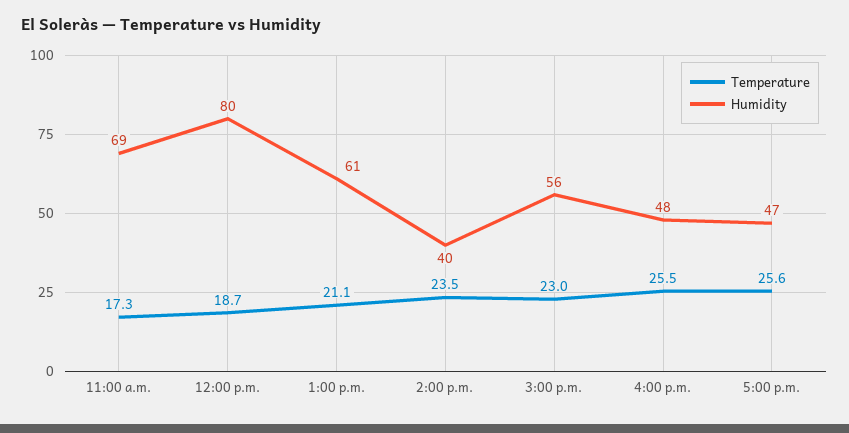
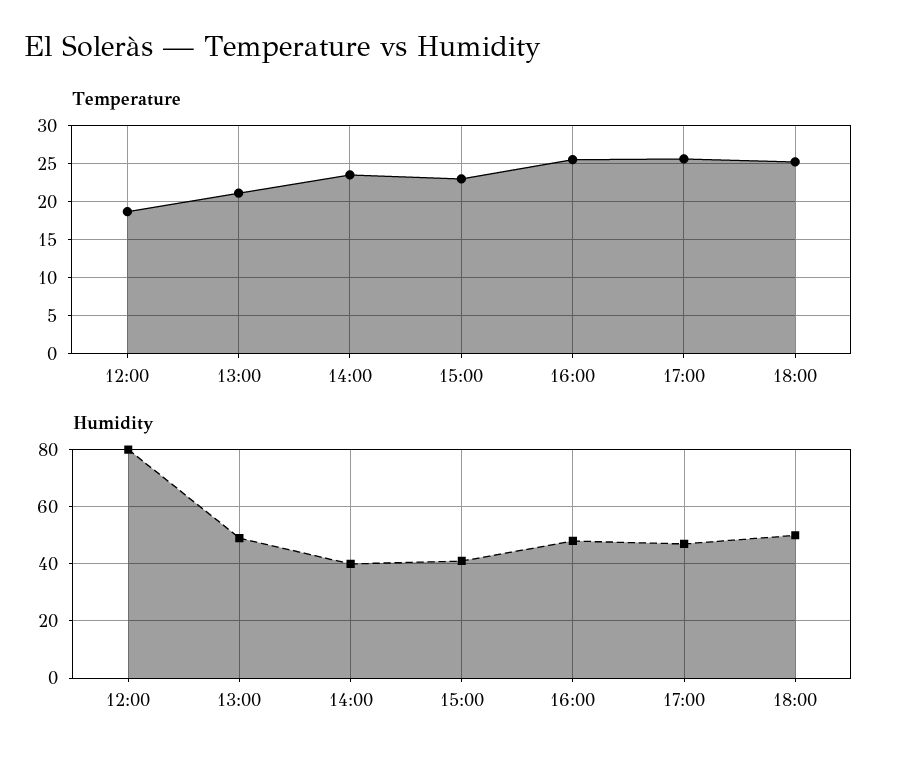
Temperature, 11:00 a.m.: 17.3 -> none
Humidity, 11:00 a.m.: 69 -> none
Humidity, 1:00 p.m.: 61 -> 50
Humidity, 3:00 p.m.: 56 -> 40
Temperature, 18:00: none -> 25
Humidity, 18:00: none -> 50

